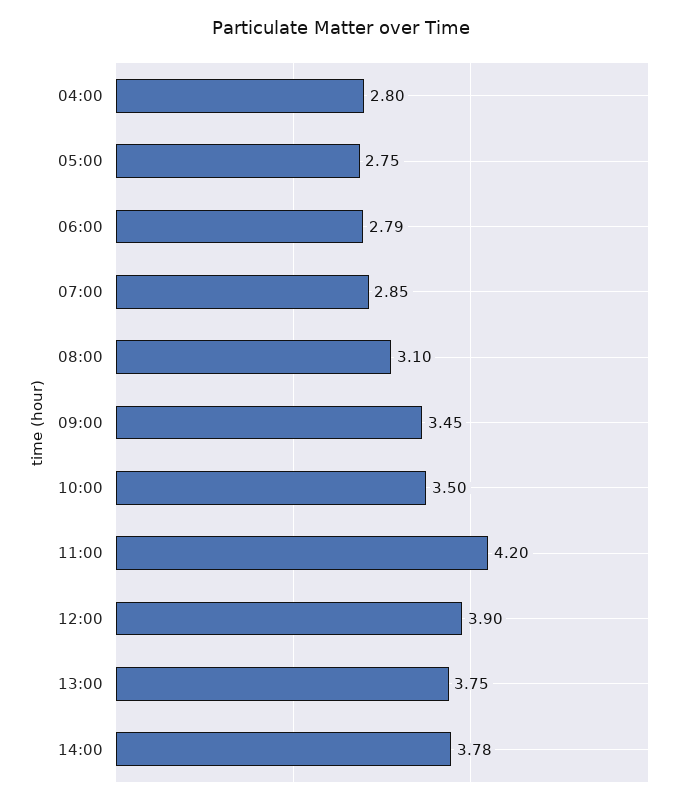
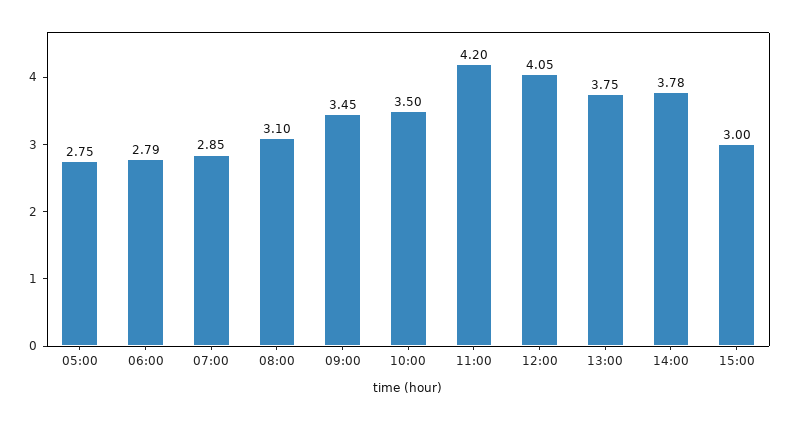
04:00: 2.8 -> none
12:00: 3.9 -> 4.05
15:00: none -> 3

